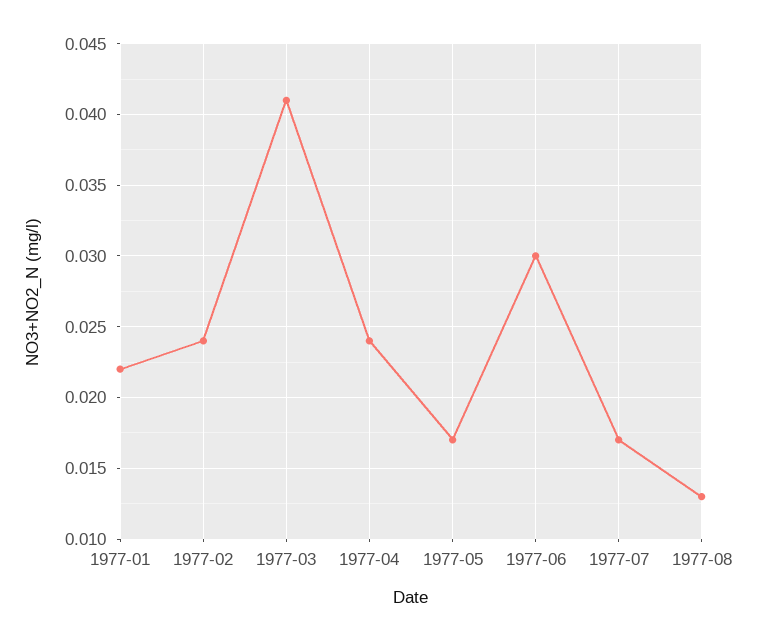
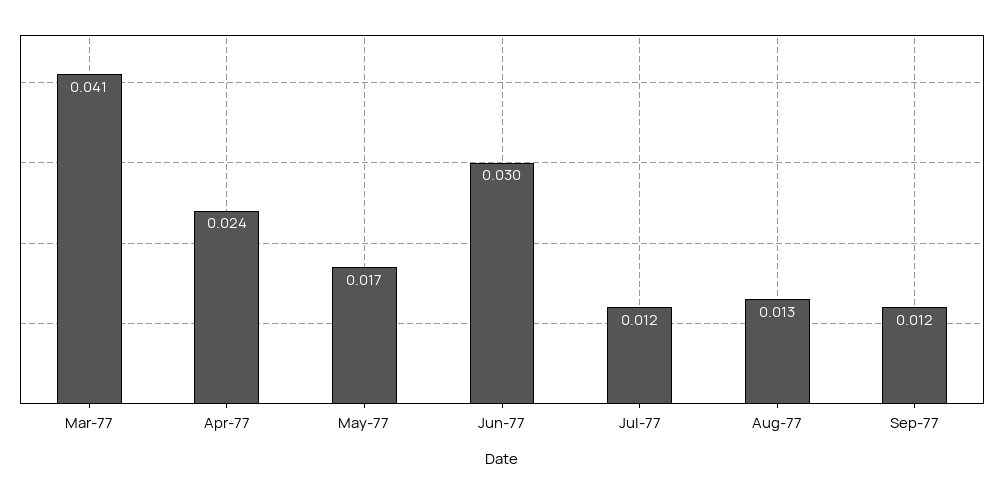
1977-01: 0.022 -> none
1977-02: 0.024 -> none
1977-07: 0.017 -> 0.012
Sep-77: none -> 0.012

